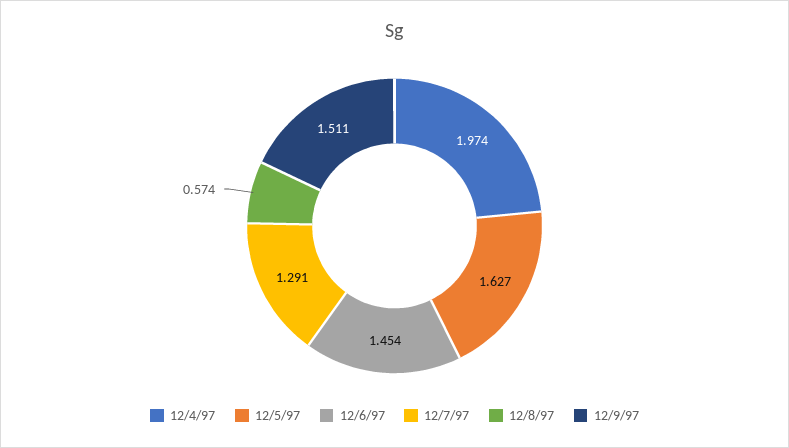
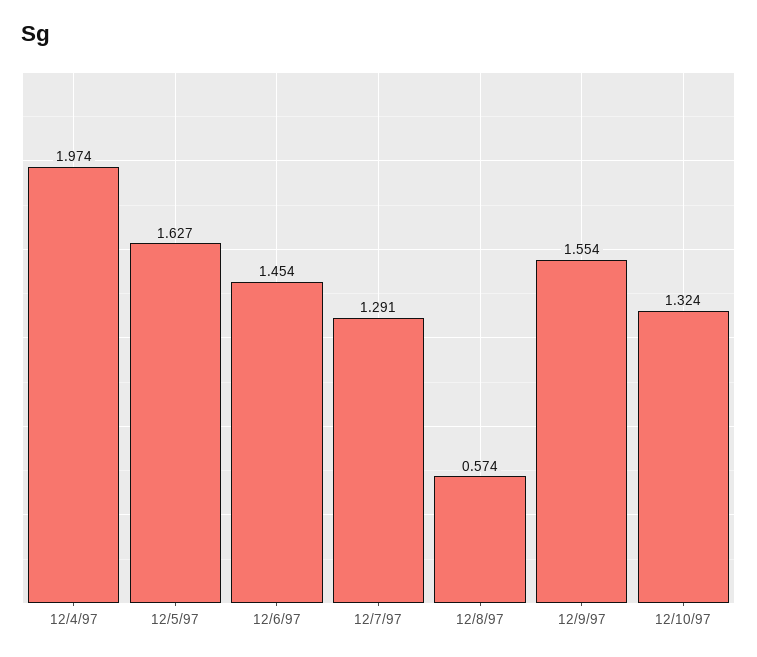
12/9/97: 1.511 -> 1.554
12/10/97: none -> 1.324

